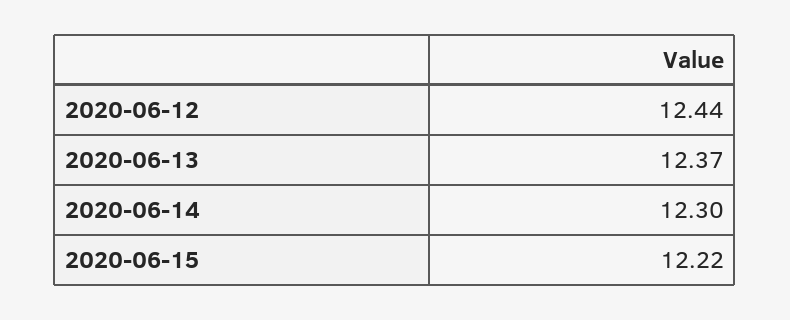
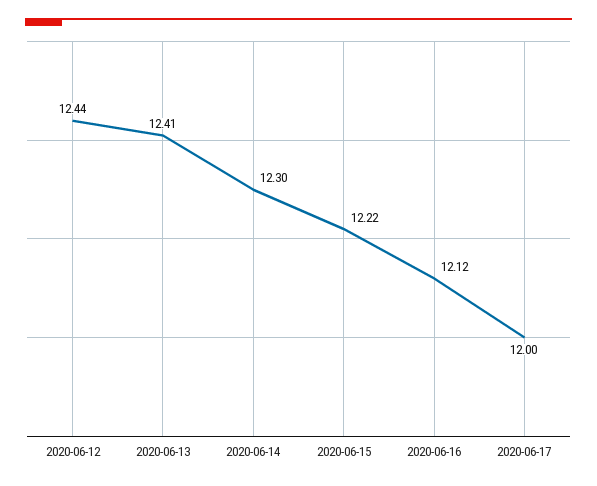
2020-06-13: 12.37 -> 12.41
2020-06-16: none -> 12.12
2020-06-17: none -> 12

